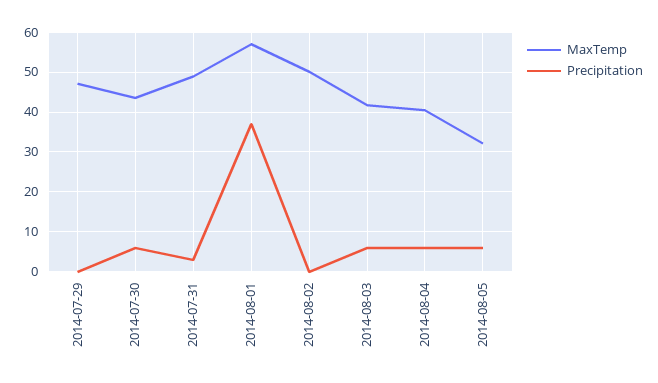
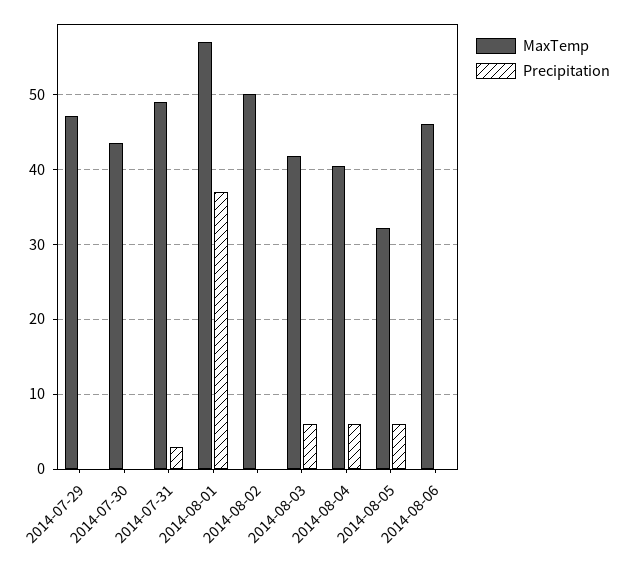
Precipitation, 2014-07-30: 6 -> 0
MaxTemp, 2014-08-06: none -> 46
Precipitation, 2014-08-06: none -> 0

